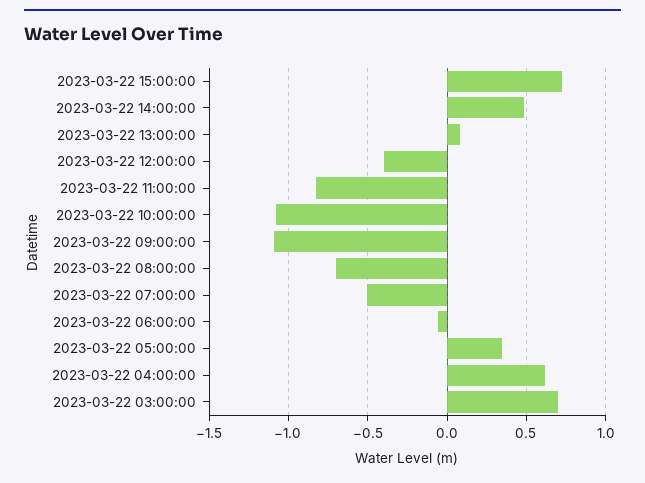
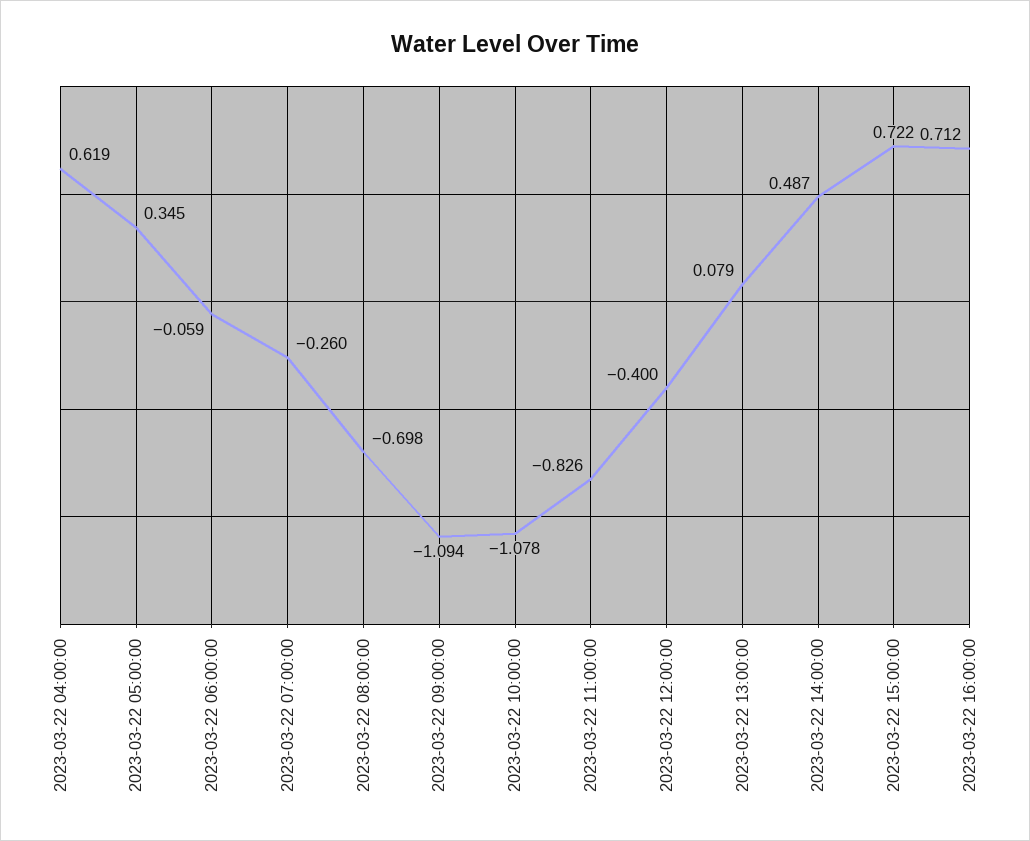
2023-03-22 07:00:00: -0.5 -> -0.26
2023-03-22 03:00:00: 0.7 -> none
2023-03-22 16:00:00: none -> 0.712

